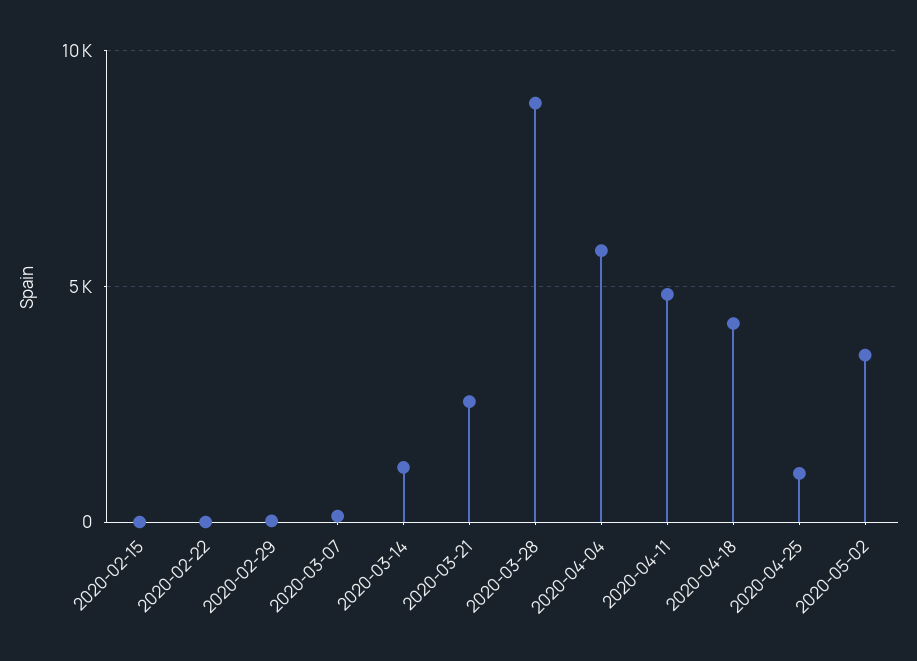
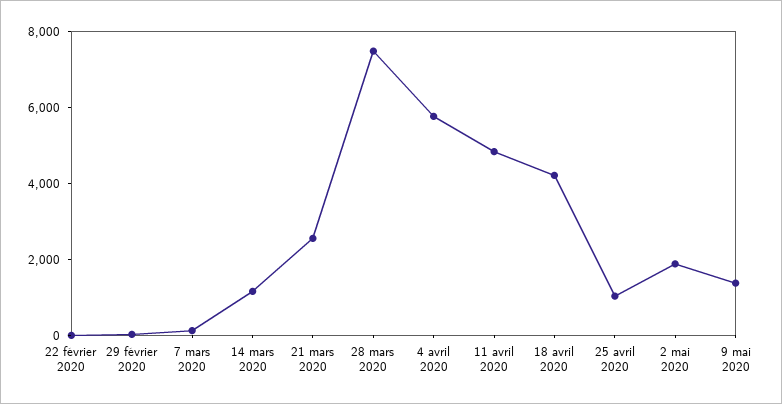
2020-02-15: 0 -> none
2020-03-28: 9000 -> 7500
2020-05-02: 3500 -> 2000
9 mai 2020: none -> 1500

